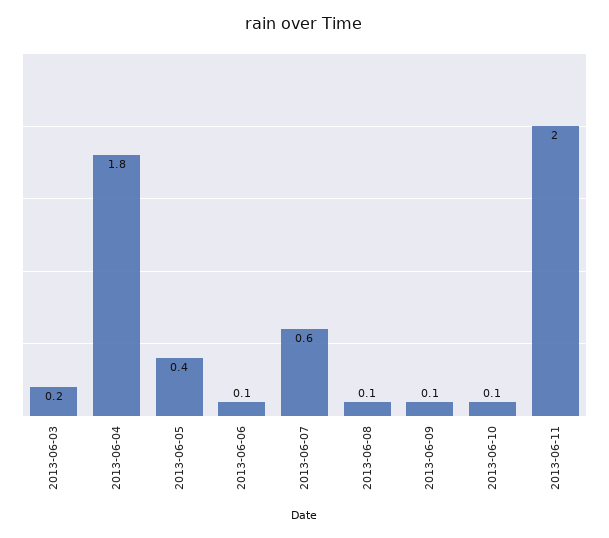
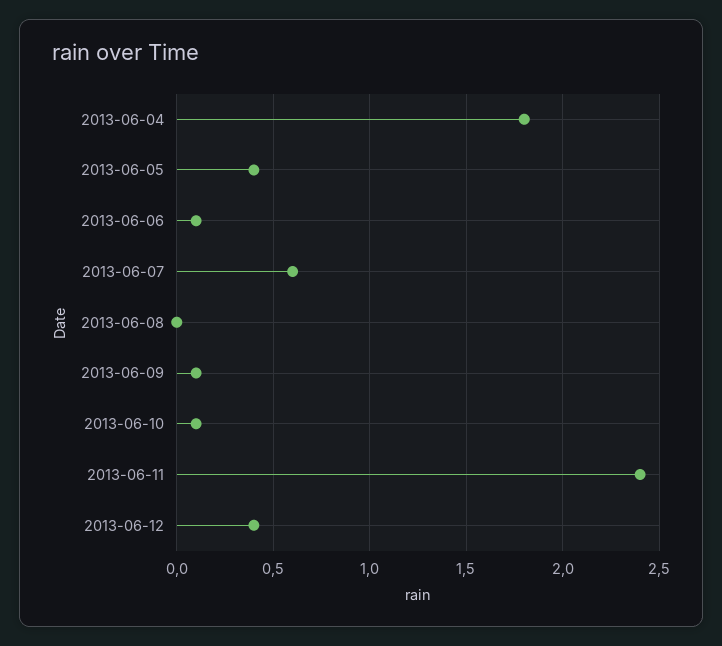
2013-06-03: 0.2 -> none
2013-06-08: 0.1 -> 0
2013-06-11: 2 -> 2.4
2013-06-12: none -> 0.4

